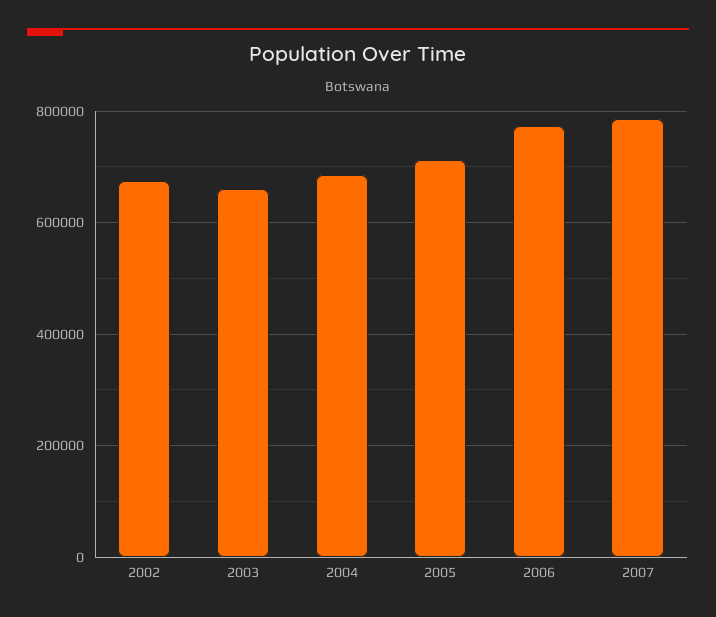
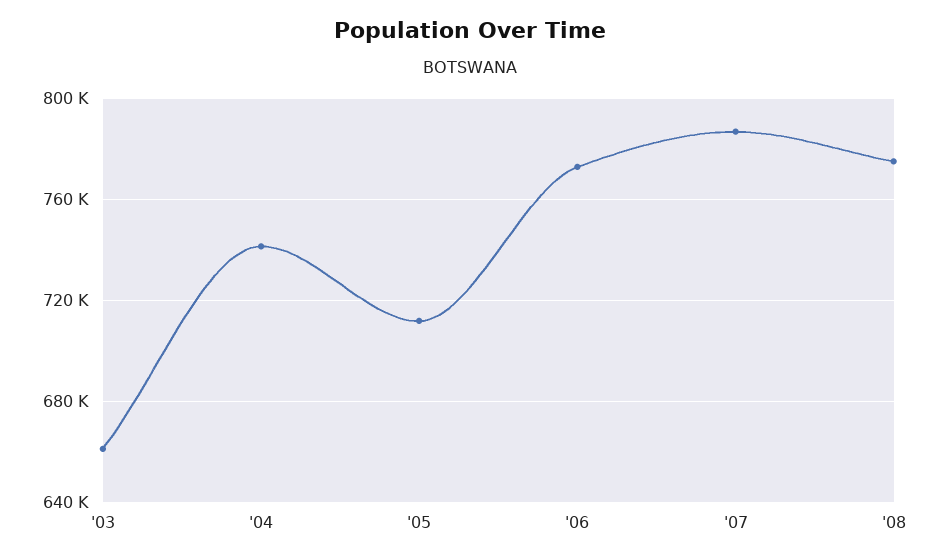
2002: 680000 -> none
2004: 680000 -> 740000
'08: none -> 775000

